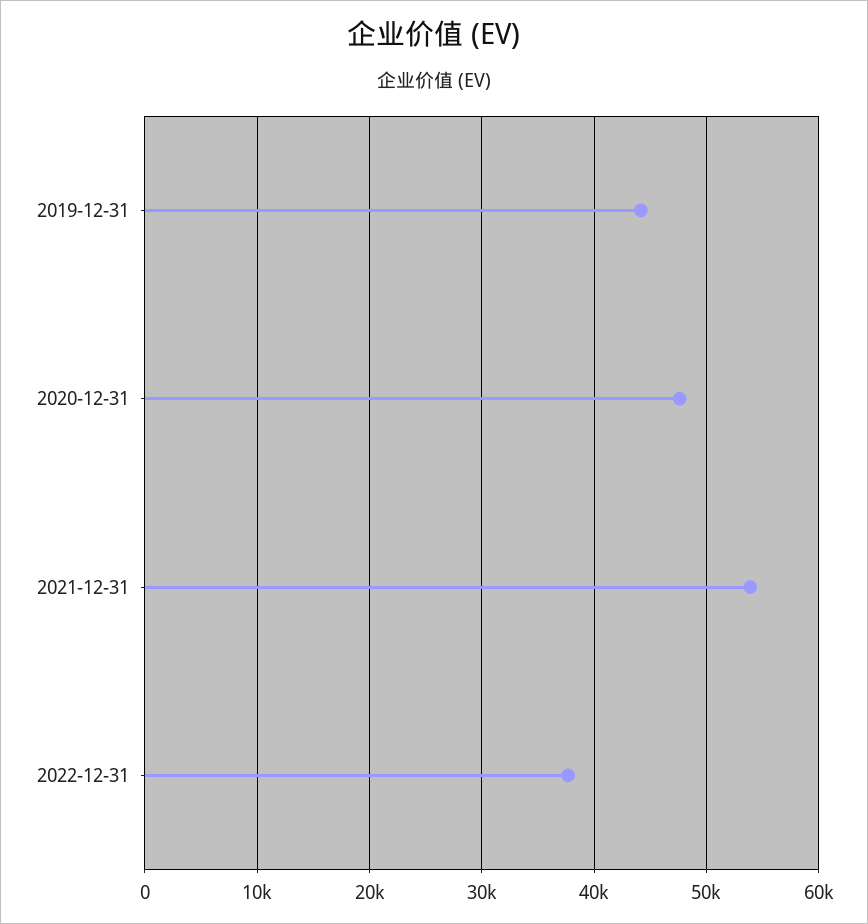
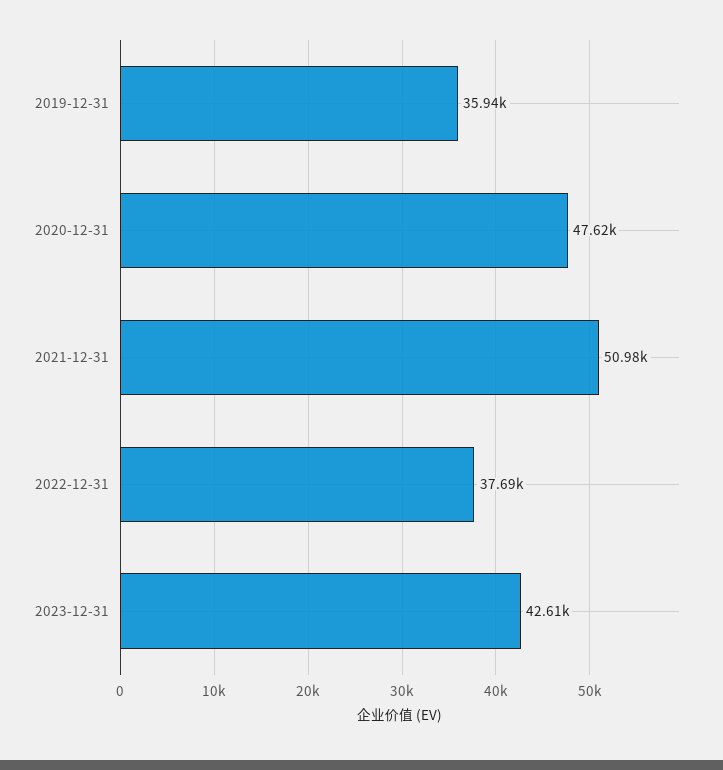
2019-12-31: 44000 -> 35940
2021-12-31: 54000 -> 50980
2023-12-31: none -> 42610

